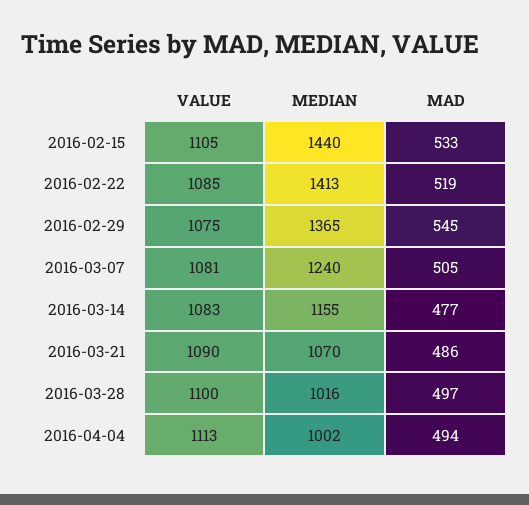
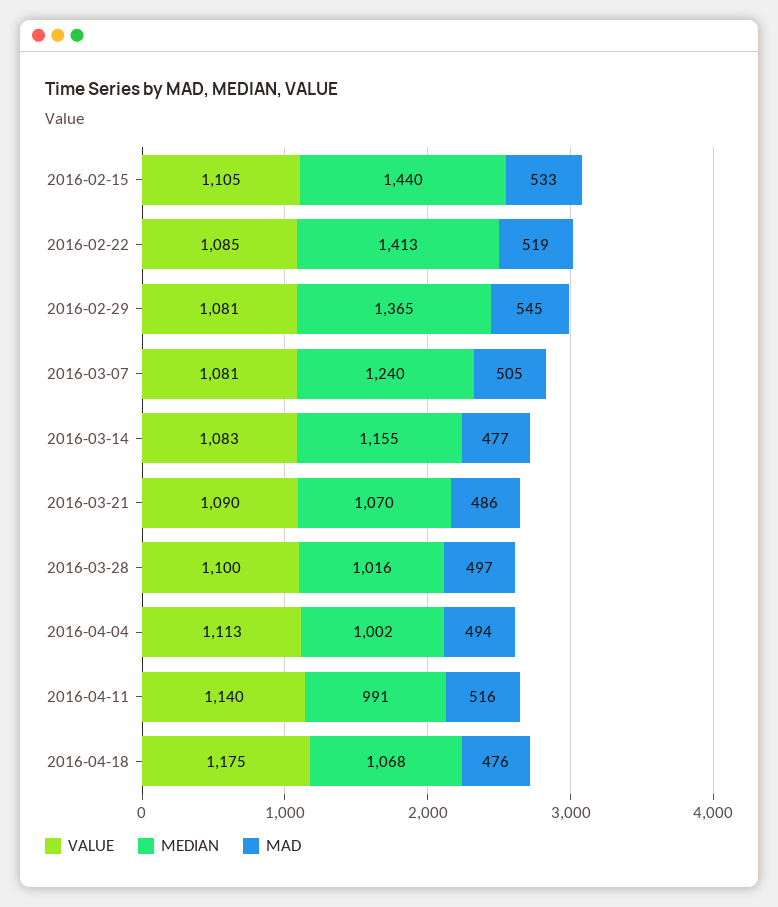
VALUE, 2016-02-29: 1075 -> 1081
VALUE, 2016-04-11: none -> 1140
MEDIAN, 2016-04-11: none -> 991
MAD, 2016-04-11: none -> 516
VALUE, 2016-04-18: none -> 1175
MEDIAN, 2016-04-18: none -> 1068
MAD, 2016-04-18: none -> 476

